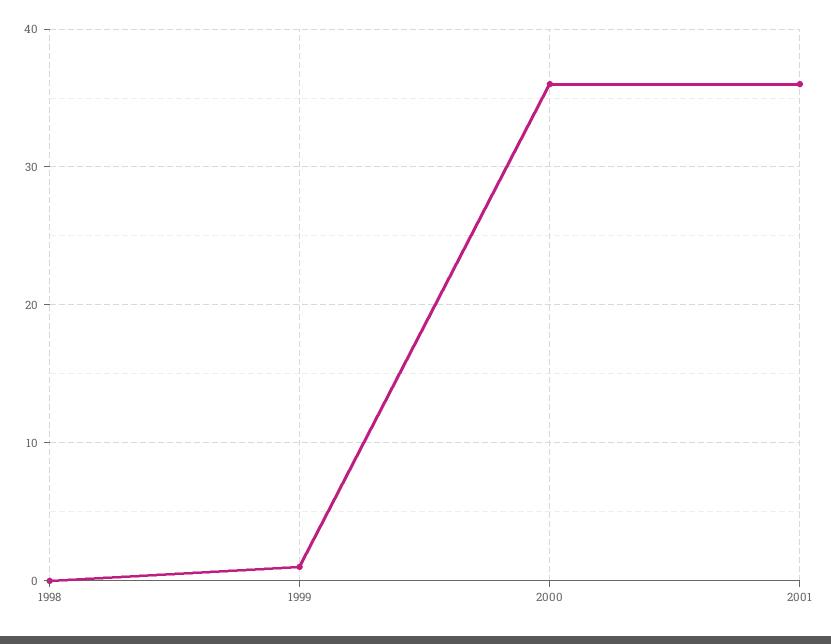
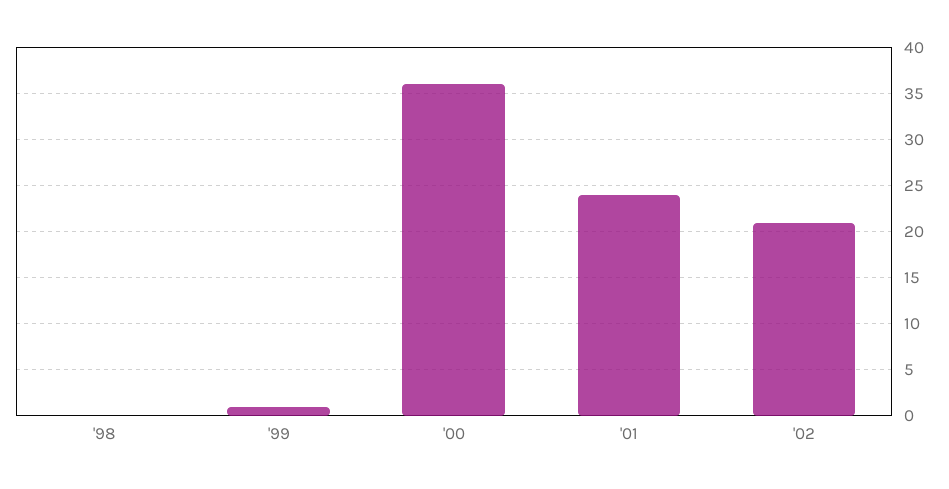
2001: 36 -> 24
'02: none -> 21

